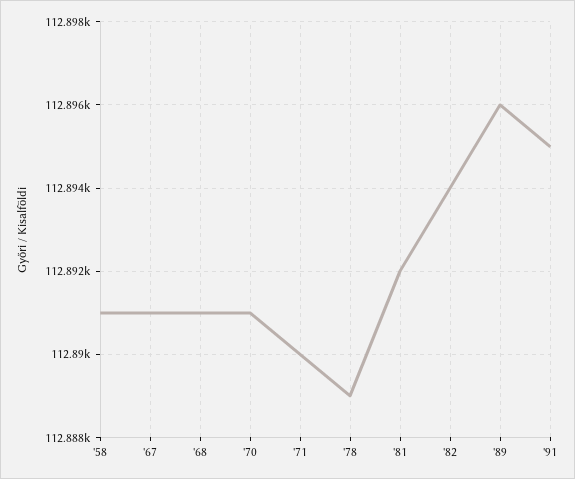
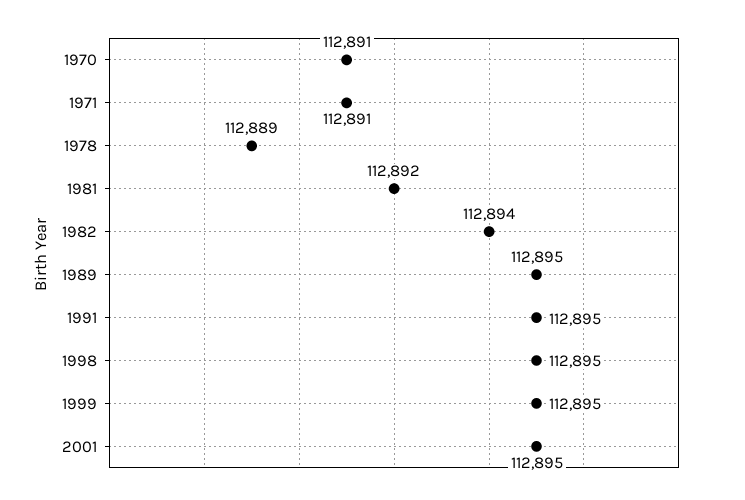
'58: 112891 -> none
'67: 112891 -> none
'68: 112891 -> none
'71: 112890 -> 112891
'89: 112896 -> 112895
1998: none -> 112895
1999: none -> 112895
2001: none -> 112895

